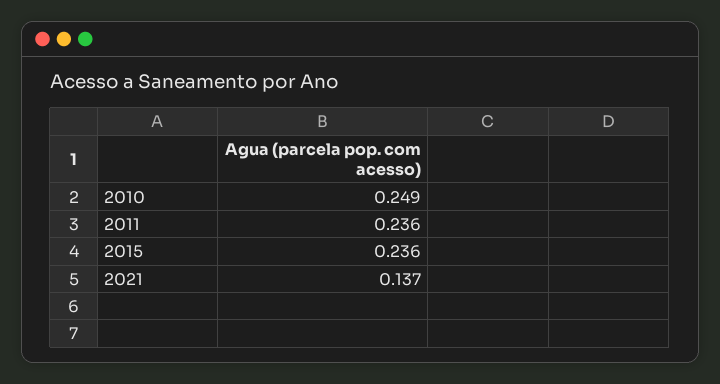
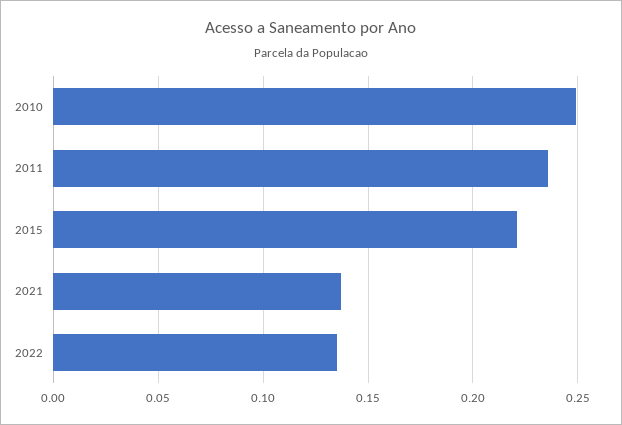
2015: 0.236 -> 0.22
2022: none -> 0.135

